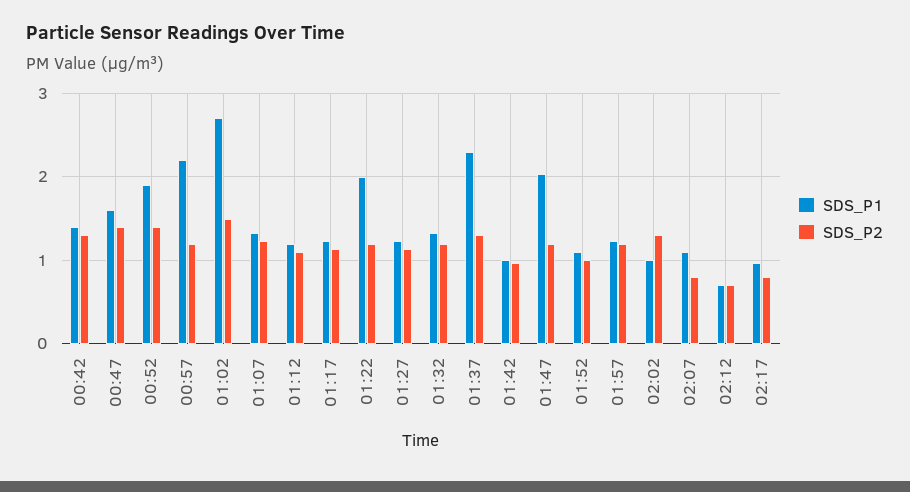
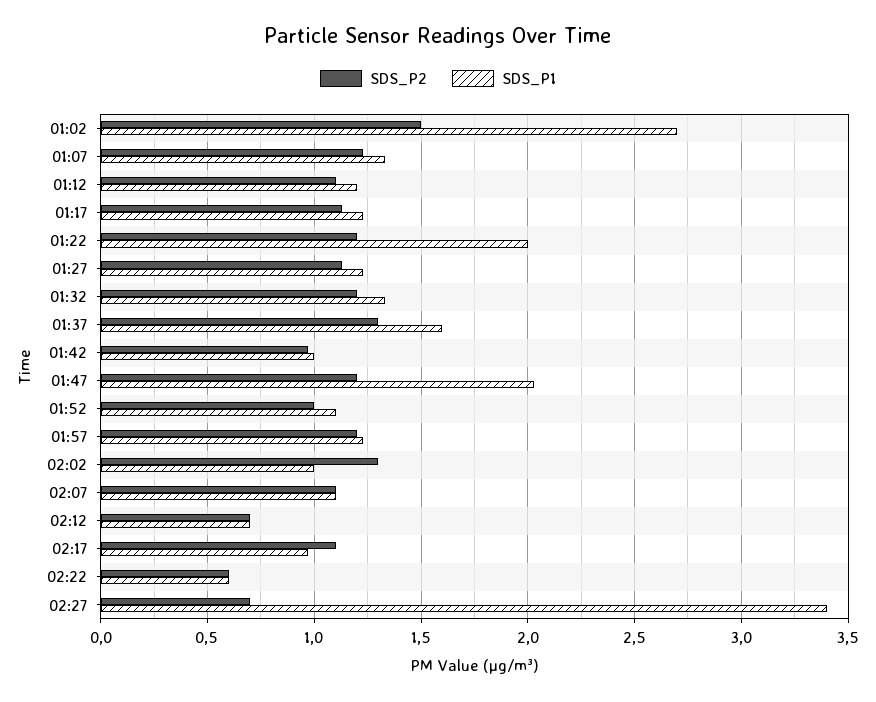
SDS_P1, 00:42: 1.4 -> none
SDS_P2, 00:42: 1.3 -> none
SDS_P1, 00:47: 1.6 -> none
SDS_P2, 00:47: 1.4 -> none
SDS_P1, 00:52: 1.9 -> none
SDS_P2, 00:52: 1.4 -> none
SDS_P1, 00:57: 2.2 -> none
SDS_P2, 00:57: 1.2 -> none
SDS_P1, 01:37: 2.3 -> 1.6
SDS_P2, 02:07: 0.8 -> 1.1
SDS_P2, 02:17: 0.8 -> 1.1
SDS_P2, 02:22: none -> 0.6
SDS_P1, 02:22: none -> 0.6
SDS_P2, 02:27: none -> 0.7
SDS_P1, 02:27: none -> 3.4

